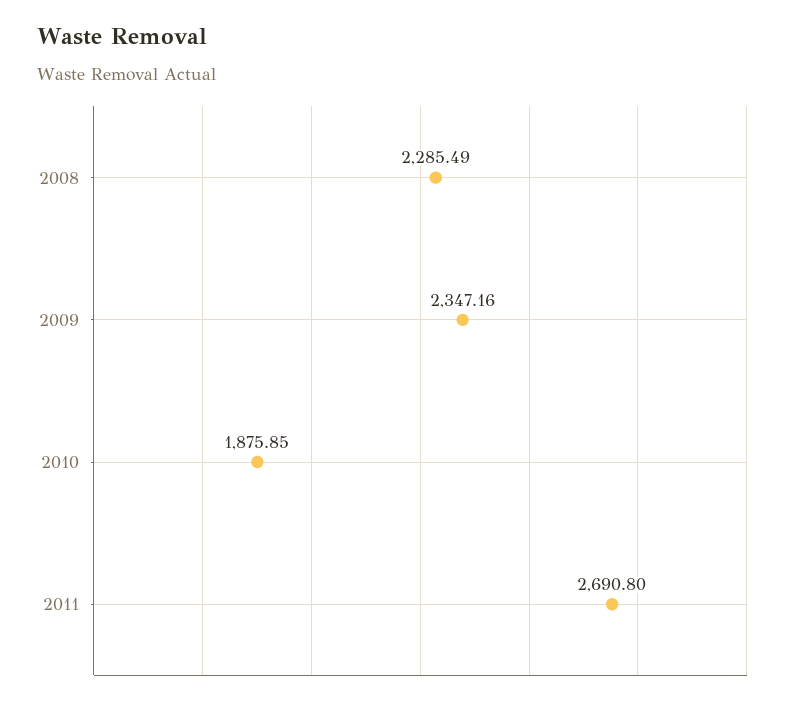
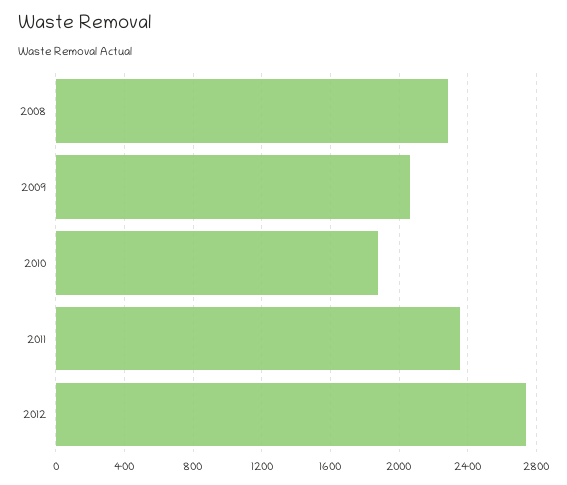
2009: 2347.16 -> 2050
2011: 2690.8 -> 2350
2012: none -> 2750

